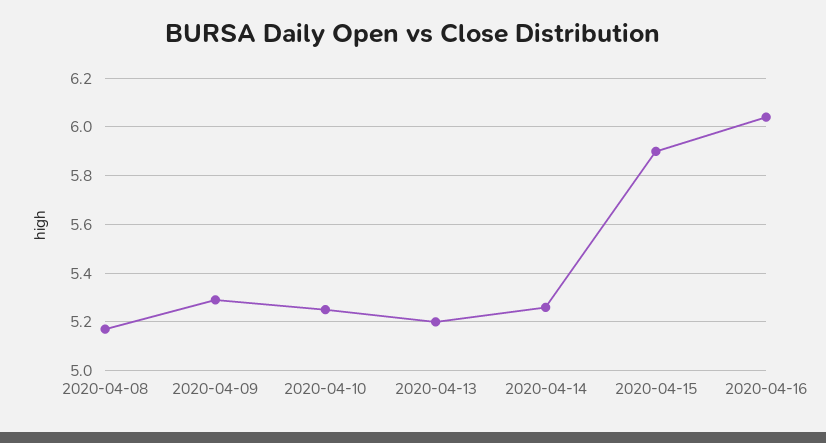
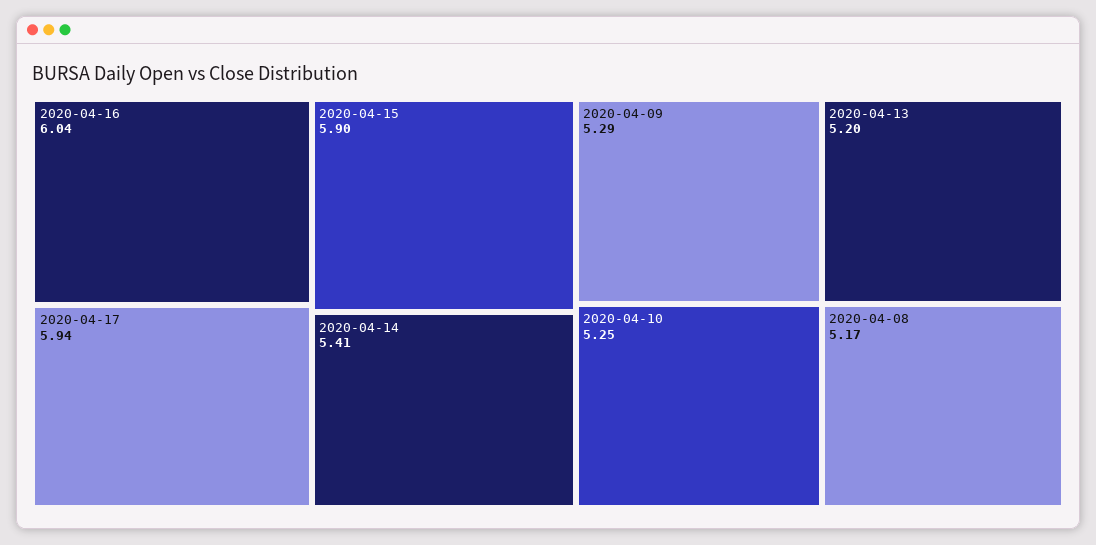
2020-04-14: 5.25 -> 5.41
2020-04-17: none -> 5.94

